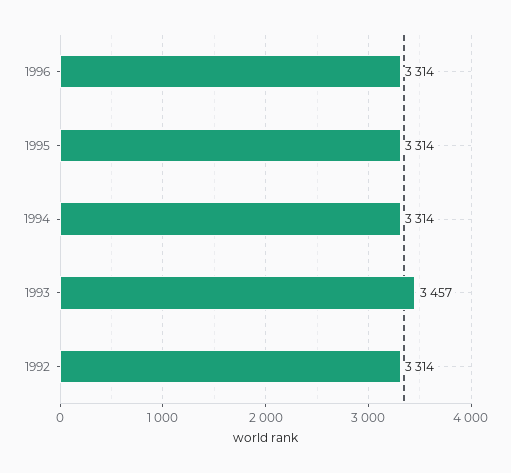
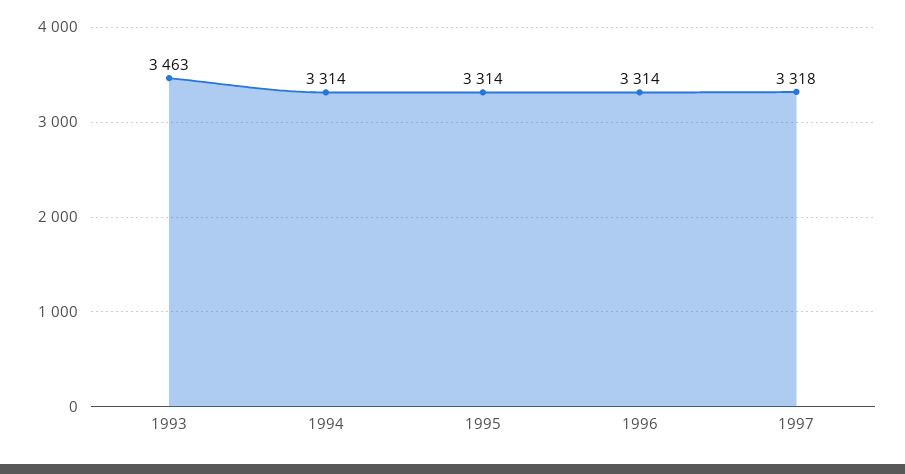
1993: 3457 -> 3463
1992: 3314 -> none
1997: none -> 3318

